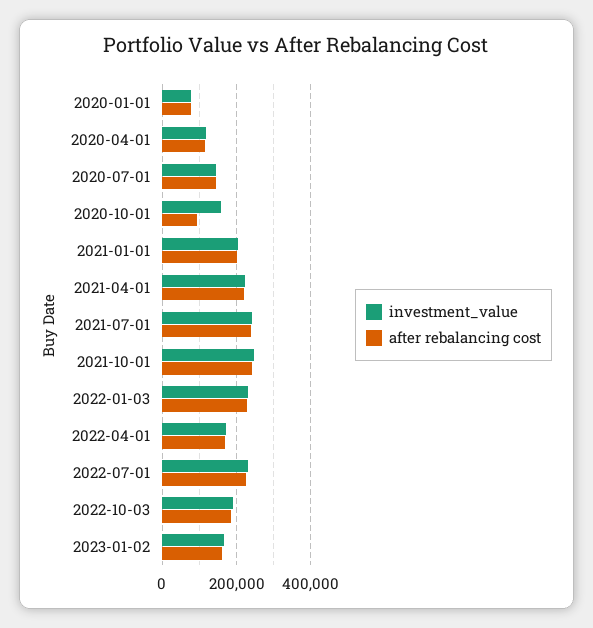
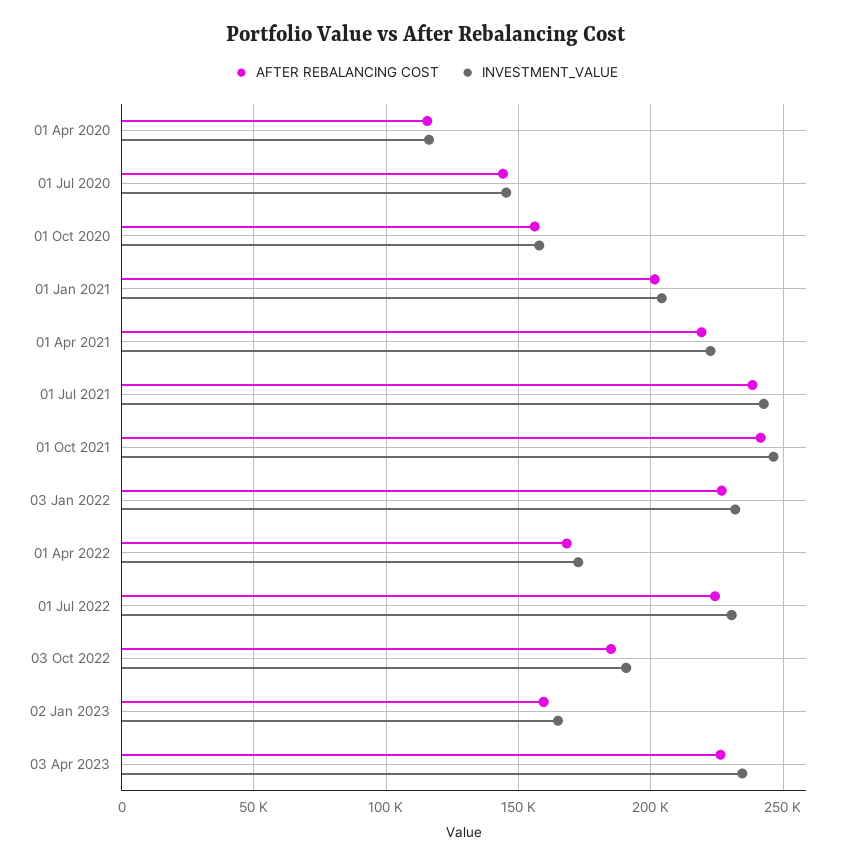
investment_value, 2020-01-01: 80000 -> none
after rebalancing cost, 2020-01-01: 80000 -> none
after rebalancing cost, 2020-10-01: 100000 -> 155000
after rebalancing cost, 03 Apr 2023: none -> 225000
investment_value, 03 Apr 2023: none -> 235000

